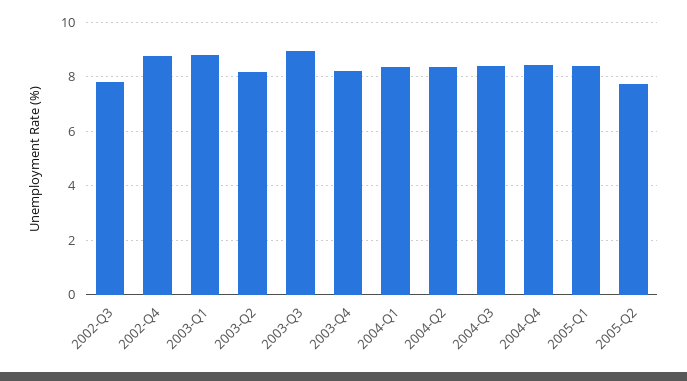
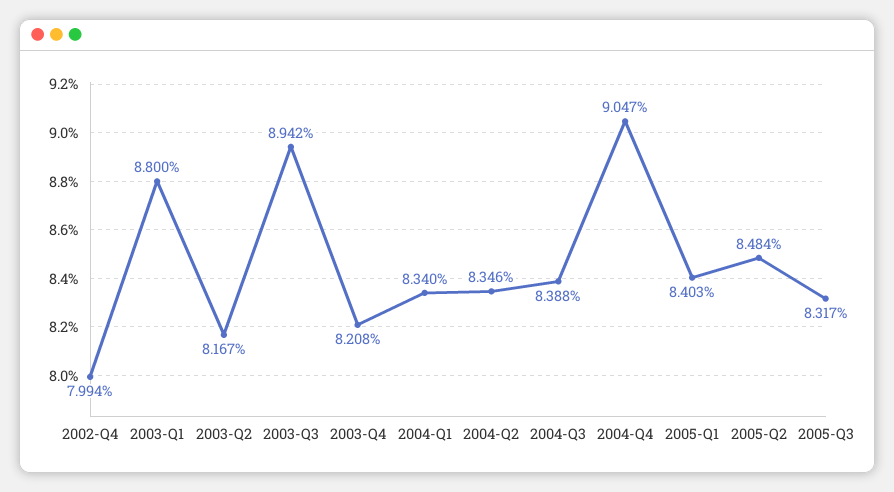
2002-Q3: 7.75 -> none
2002-Q4: 8.75 -> 7.994
2004-Q4: 8.5 -> 9.047
2005-Q2: 7.75 -> 8.484
2005-Q3: none -> 8.317

